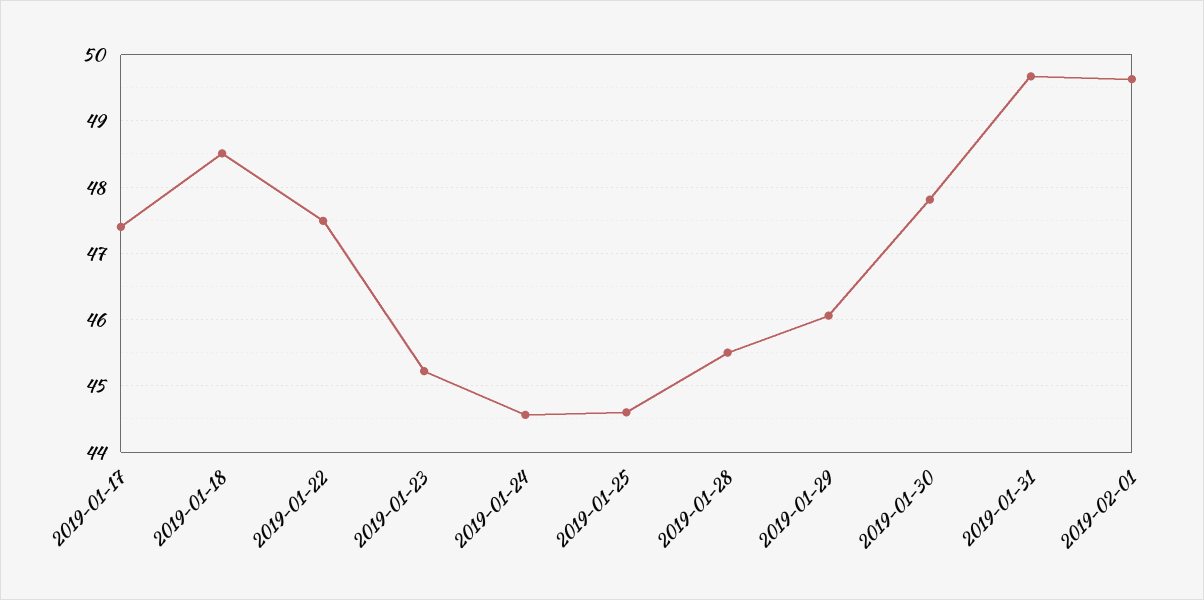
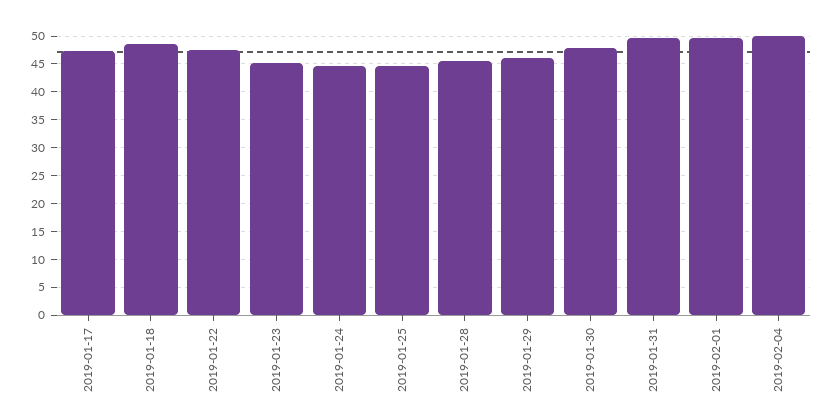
2019-02-04: none -> 50

